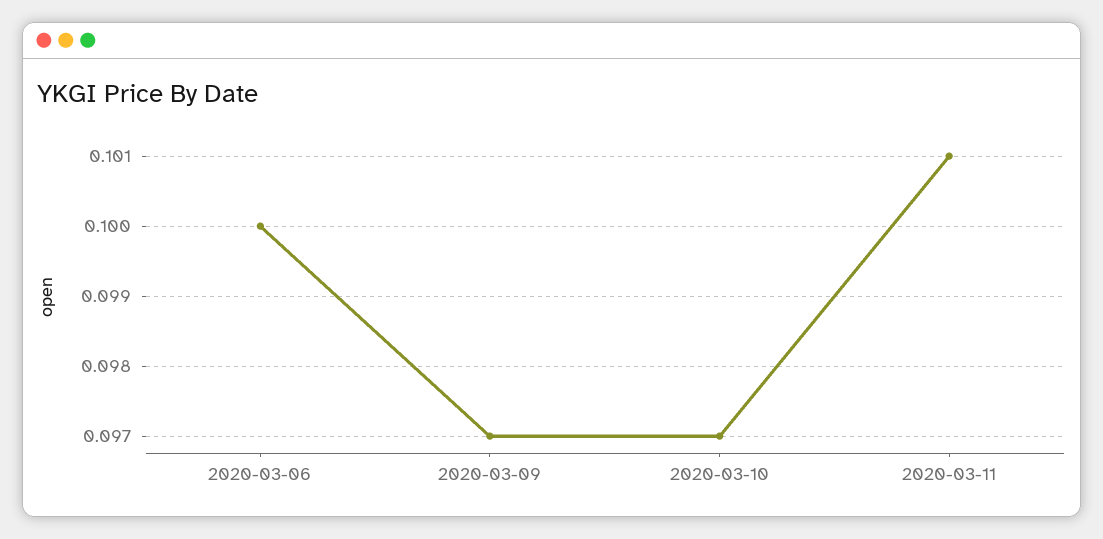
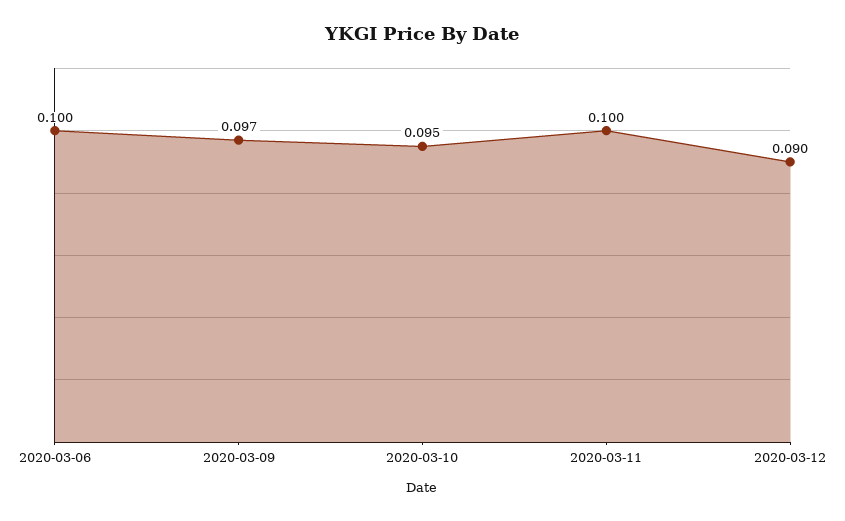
2020-03-10: 0.097 -> 0.095
2020-03-11: 0.101 -> 0.1
2020-03-12: none -> 0.09

